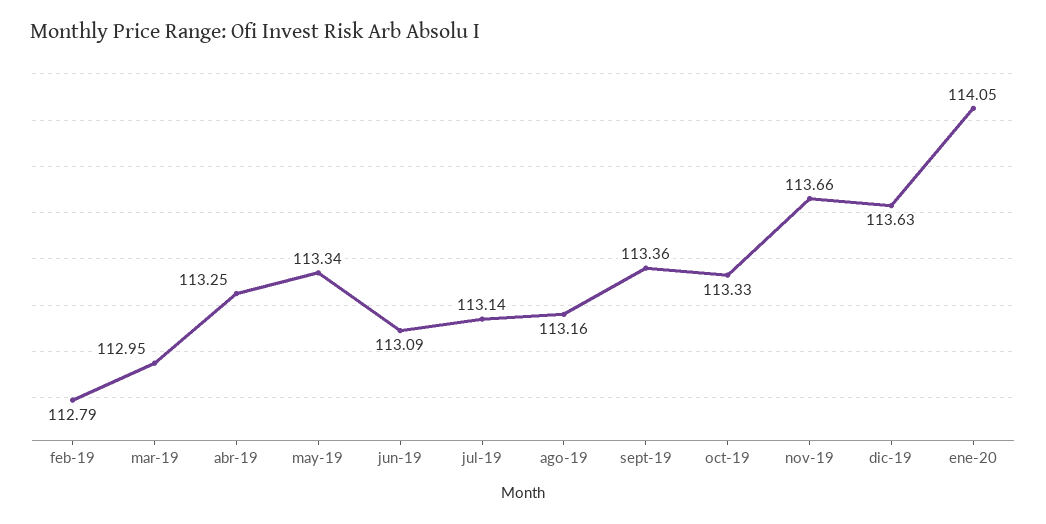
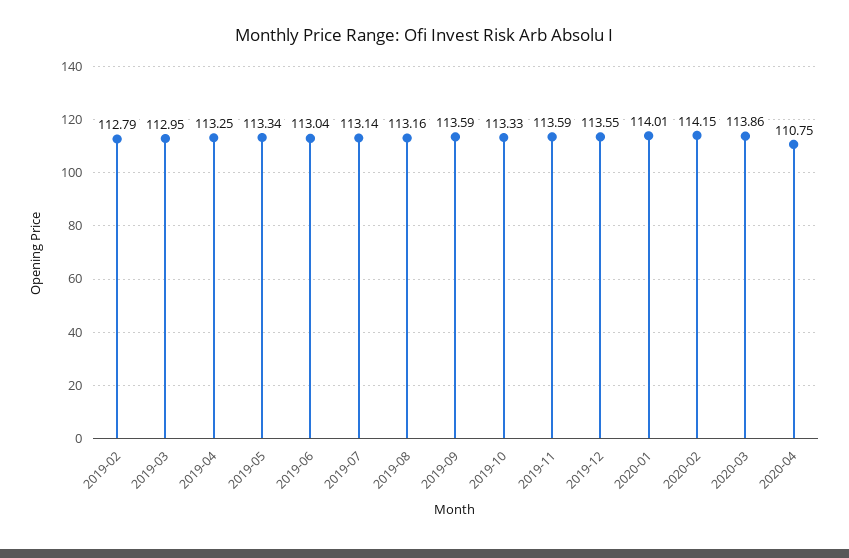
jun-19: 113.09 -> 113.04
sept-19: 113.36 -> 113.59
nov-19: 113.66 -> 113.59
dic-19: 113.63 -> 113.55
ene-20: 114.05 -> 114.01
2020-02: none -> 114.15
2020-03: none -> 113.86
2020-04: none -> 110.75

